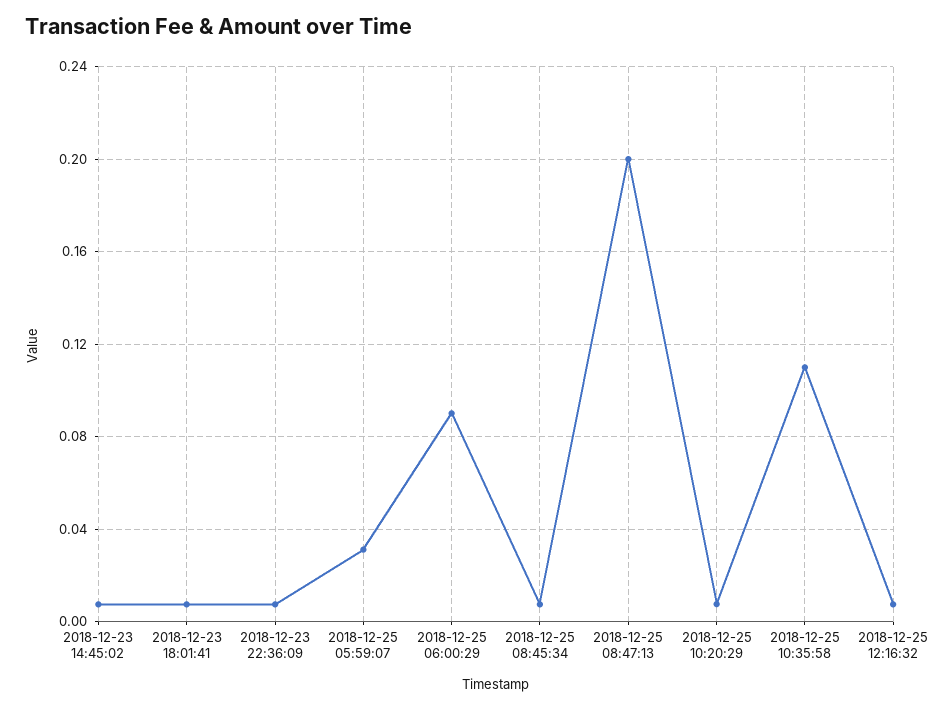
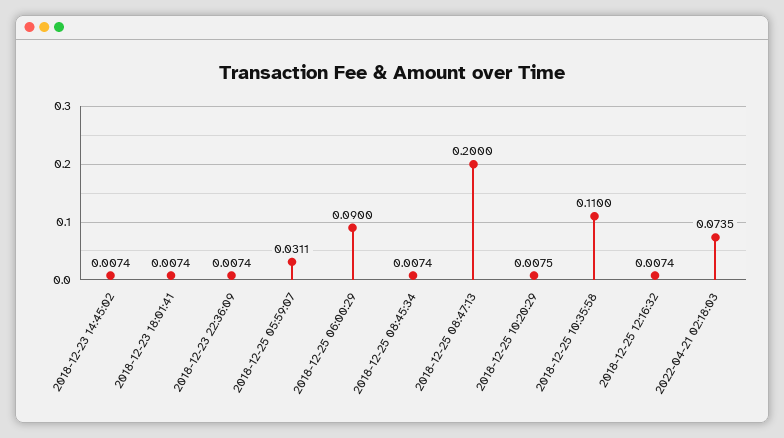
2022-04-21 02:18:03: none -> 0.0735

